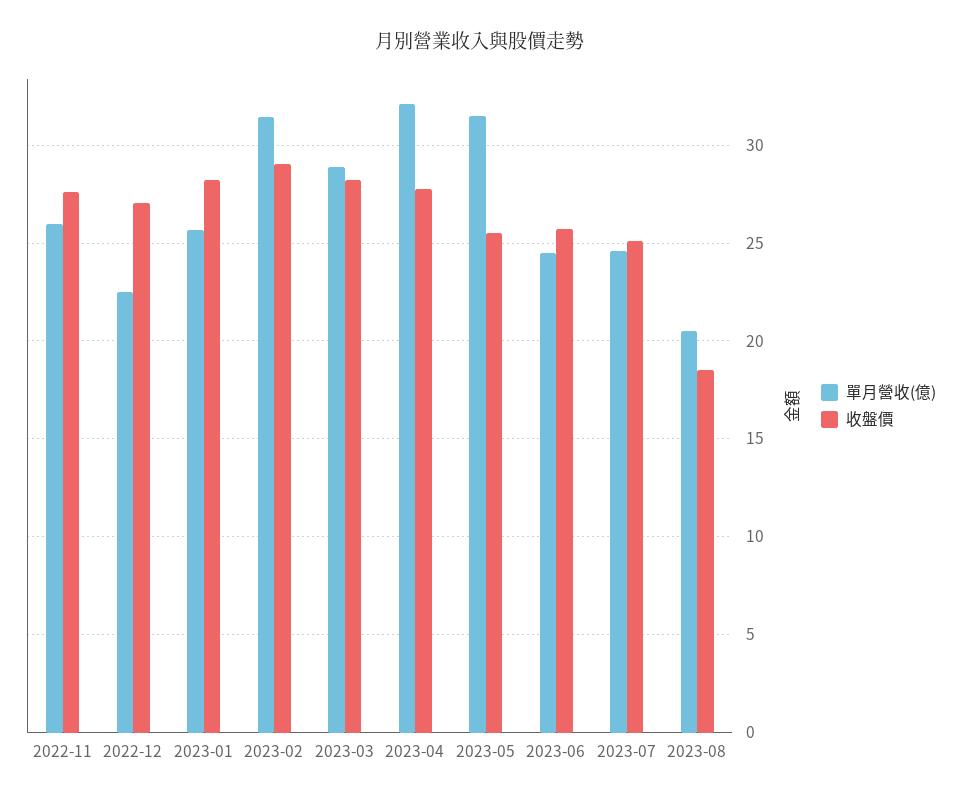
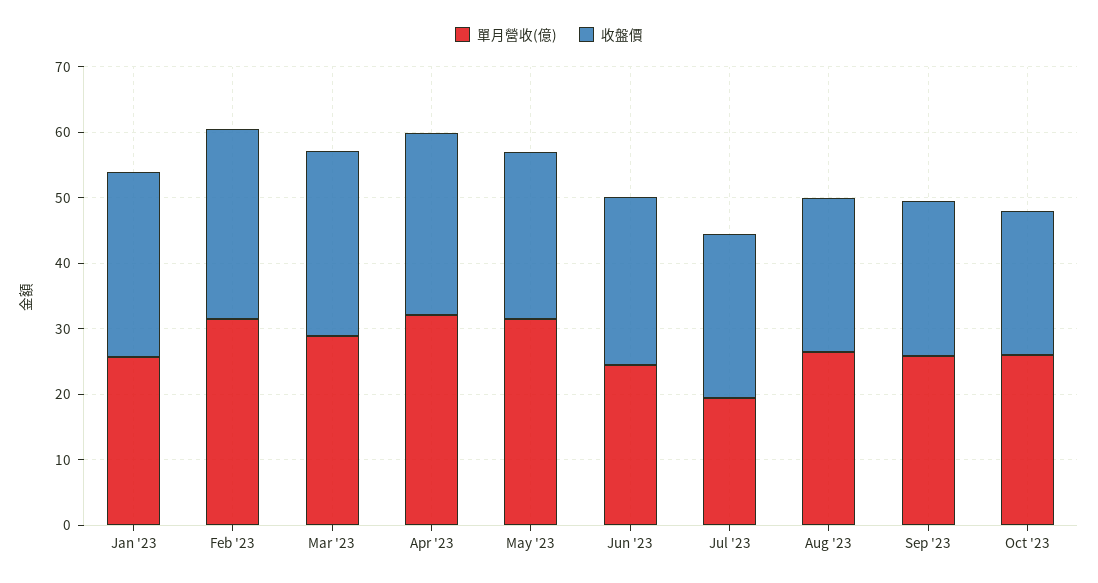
單月營收(億), 2022-11: 26 -> none
收盤價, 2022-11: 27.5 -> none
單月營收(億), 2022-12: 22.5 -> none
收盤價, 2022-12: 27 -> none
單月營收(億), 2023-07: 24.5 -> 20
單月營收(億), 2023-08: 20.5 -> 26
收盤價, 2023-08: 18.5 -> 24
單月營收(億), Sep '23: none -> 26
收盤價, Sep '23: none -> 24
單月營收(億), Oct '23: none -> 26
收盤價, Oct '23: none -> 22

